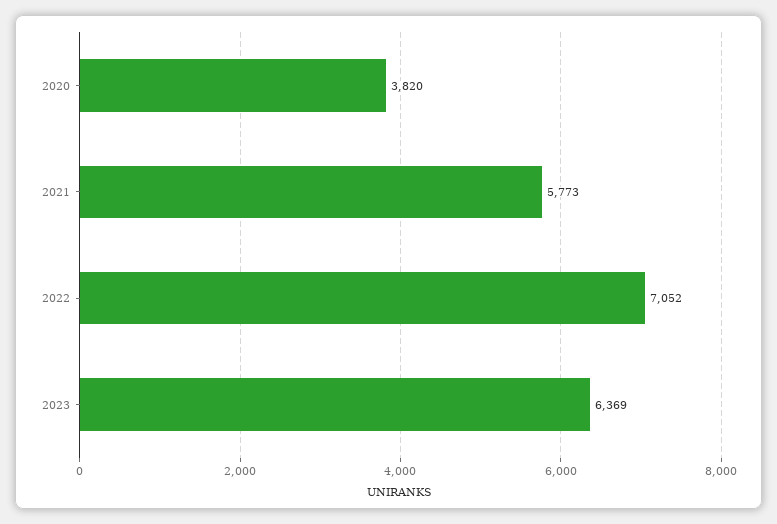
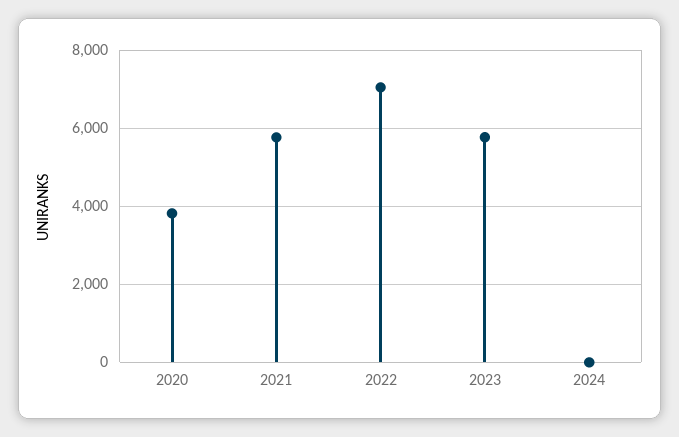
2023: 6369 -> 5800
2024: none -> 0

